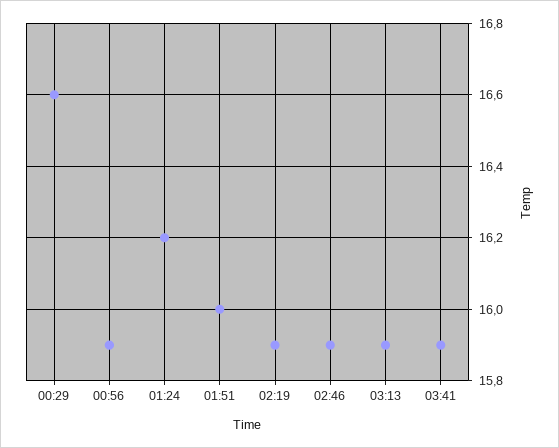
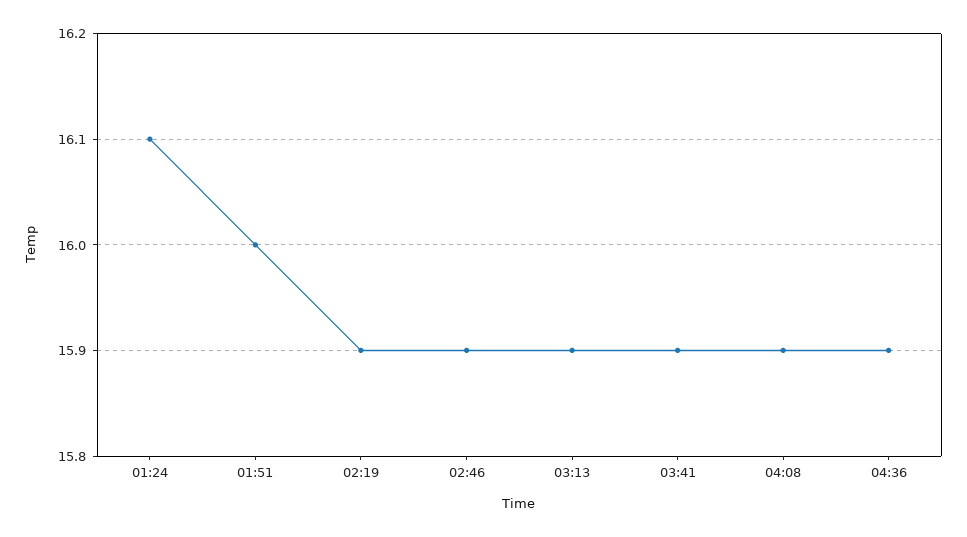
00:29: 16.6 -> none
00:56: 15.9 -> none
01:24: 16.2 -> 16.1
04:08: none -> 15.9
04:36: none -> 15.9

